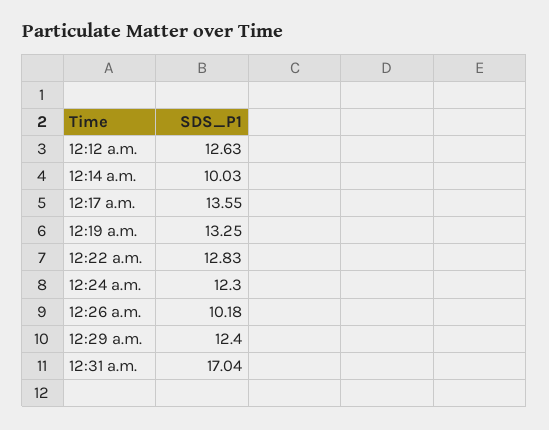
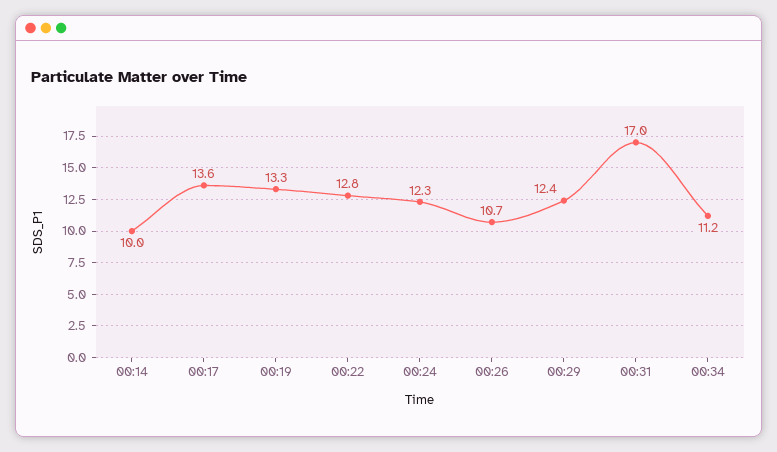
12:12 a.m.: 12.63 -> none
12:26 a.m.: 10.18 -> 10.7
00:34: none -> 11.2

